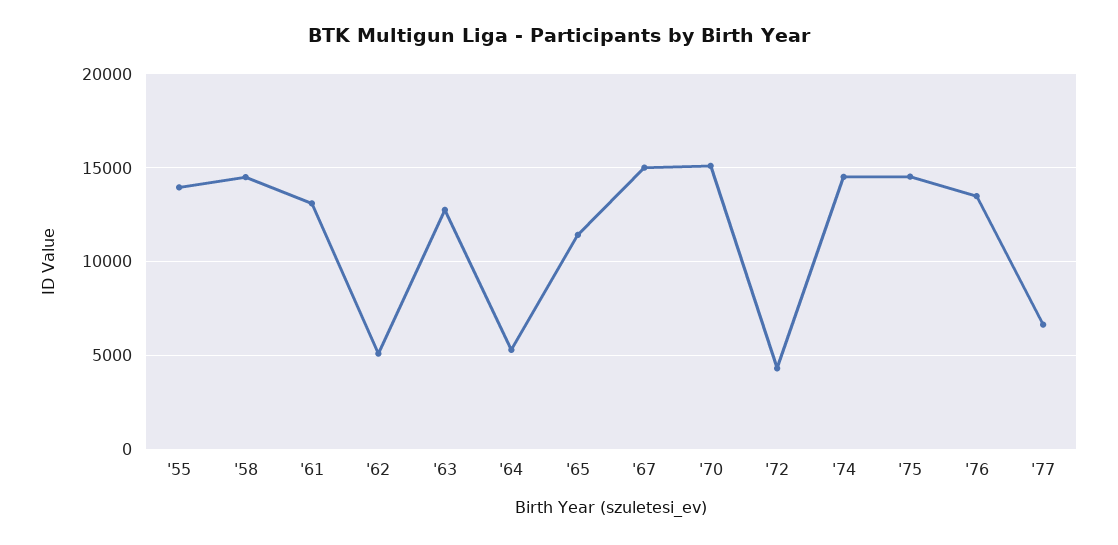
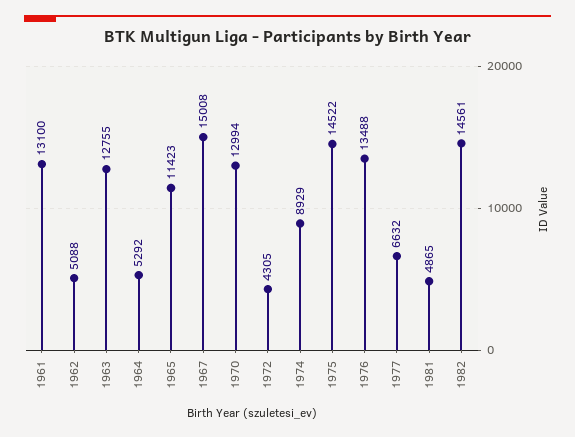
'55: 14000 -> none
'58: 14500 -> none
'70: 15000 -> 12994
'74: 14500 -> 8929
1981: none -> 4865
1982: none -> 14561

